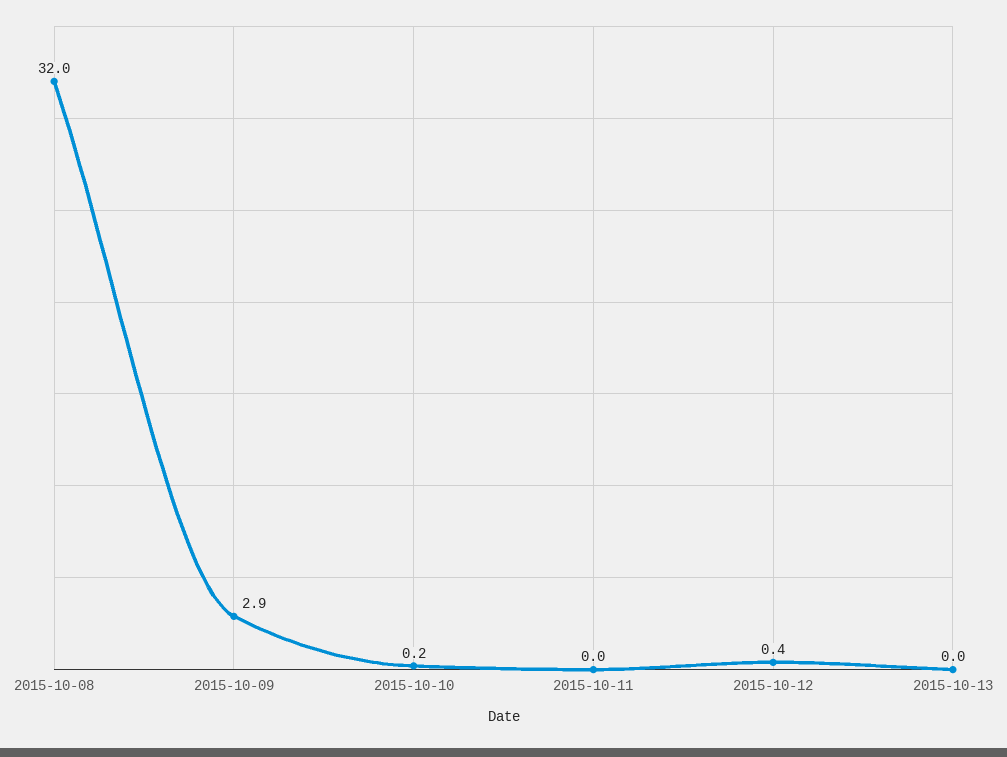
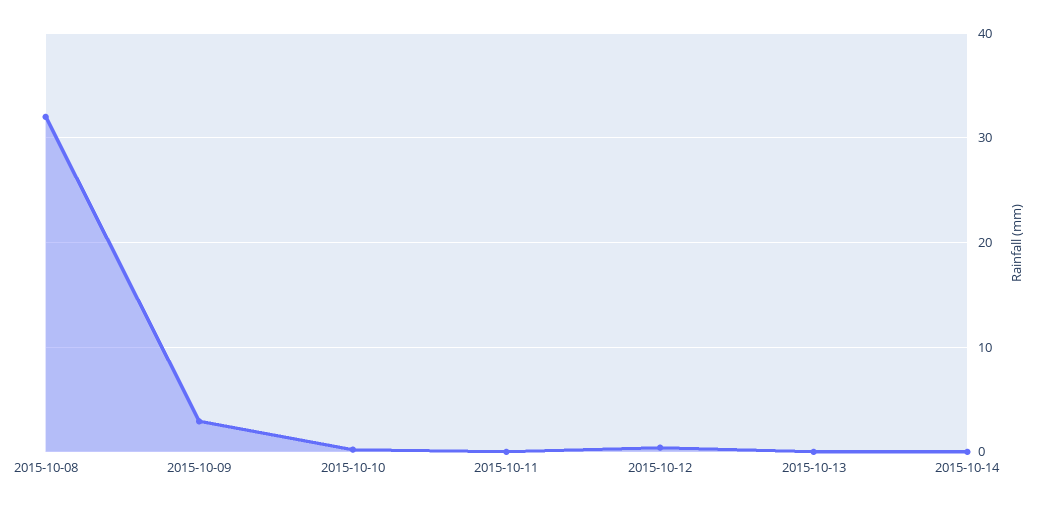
2015-10-14: none -> 0

